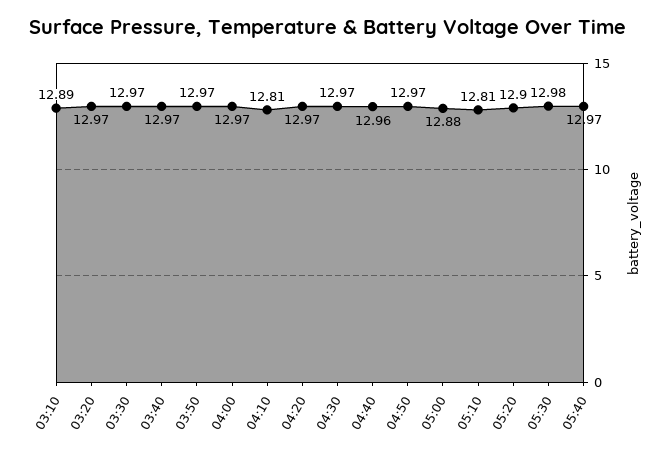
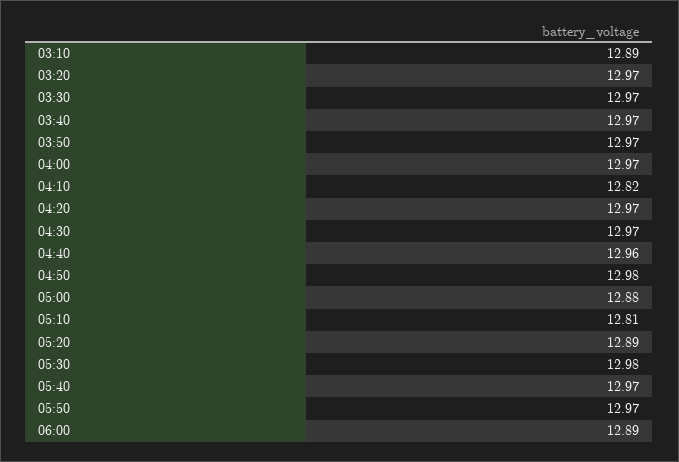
04:10: 12.81 -> 12.82
04:50: 12.97 -> 12.98
05:20: 12.9 -> 12.89
05:50: none -> 12.97
06:00: none -> 12.89

